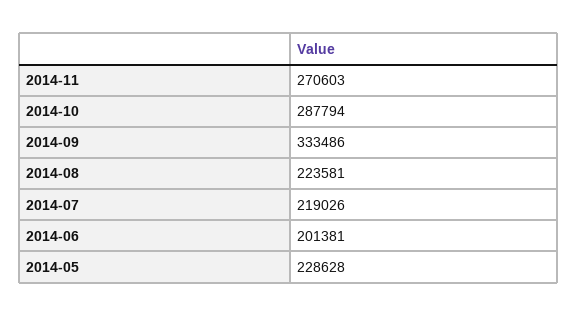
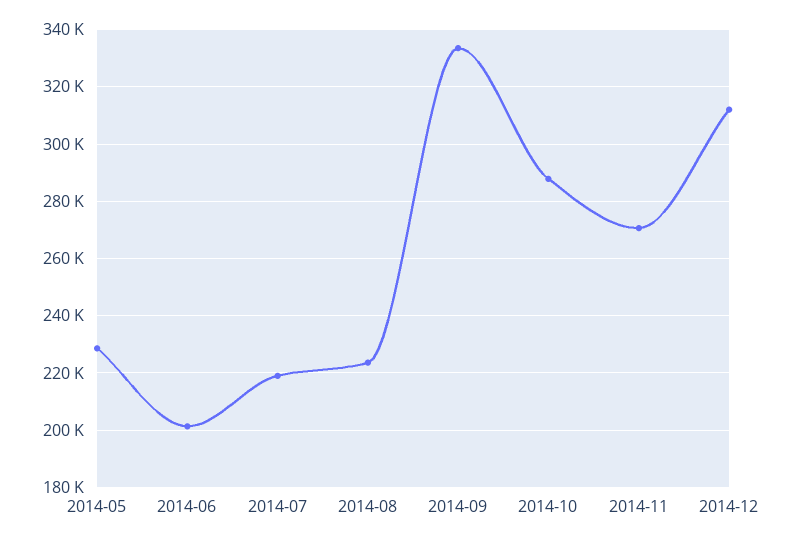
2014-12: none -> 312500

